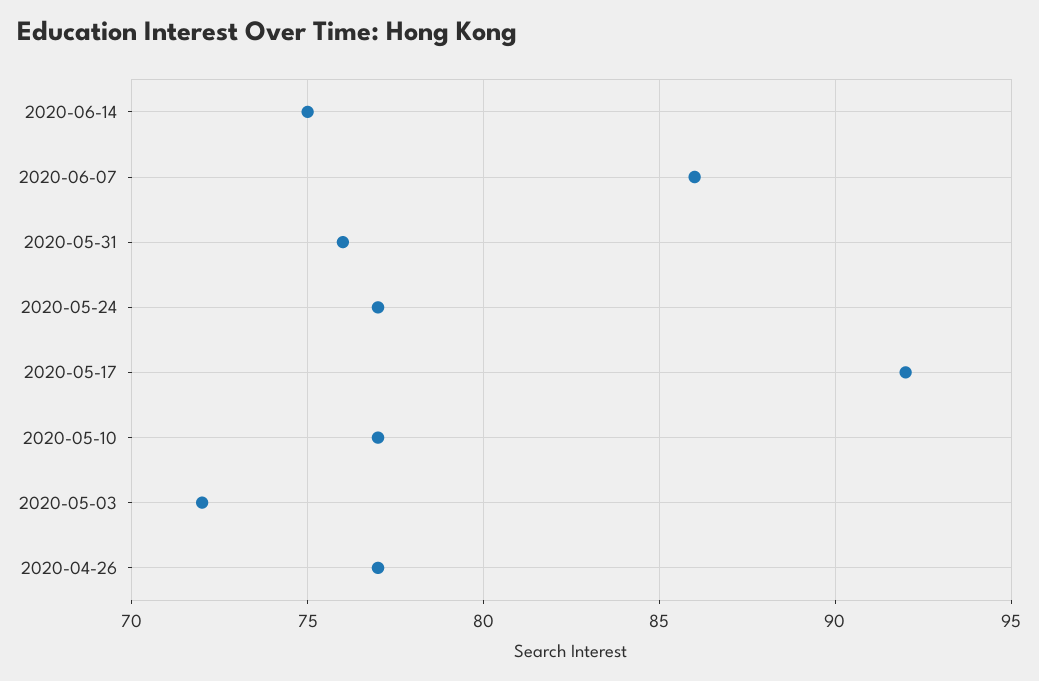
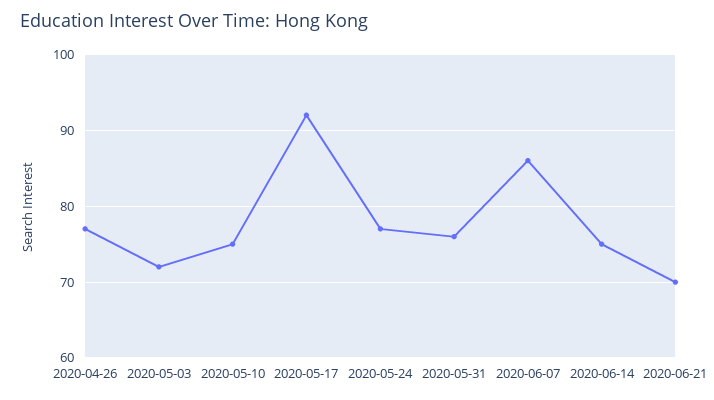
2020-05-10: 77 -> 75
2020-06-21: none -> 70

